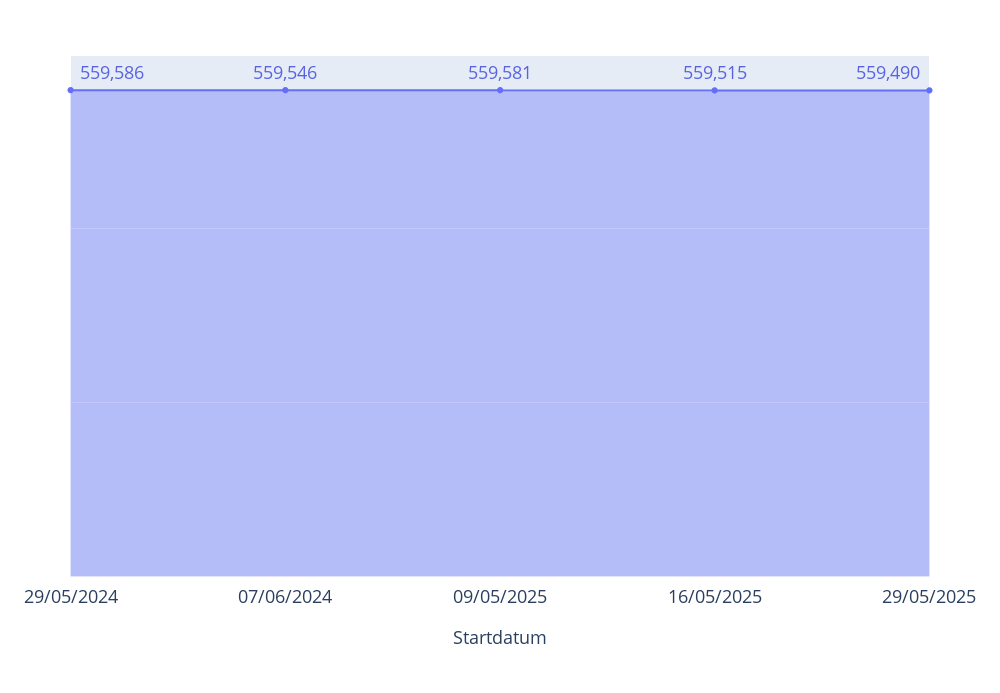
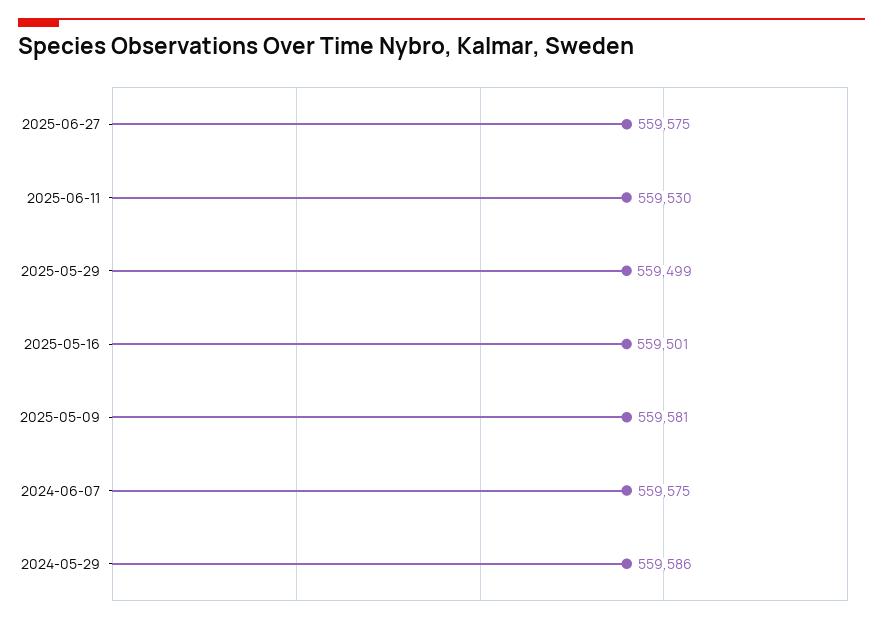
07/06/2024: 559546 -> 559575
16/05/2025: 559515 -> 559501
29/05/2025: 559490 -> 559499
2025-06-27: none -> 559575
2025-06-11: none -> 559530

